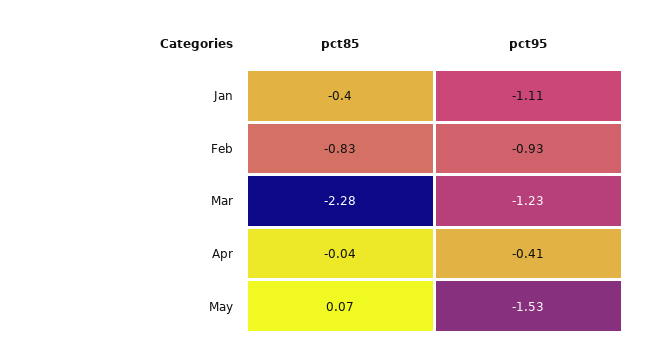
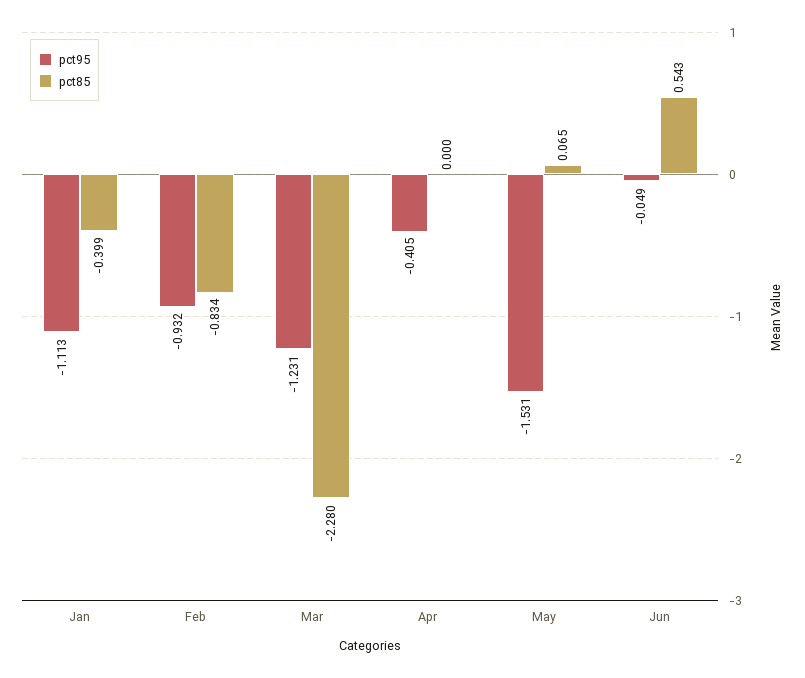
pct85, Apr: -0.04 -> 0
pct95, Jun: none -> -0.049
pct85, Jun: none -> 0.543

